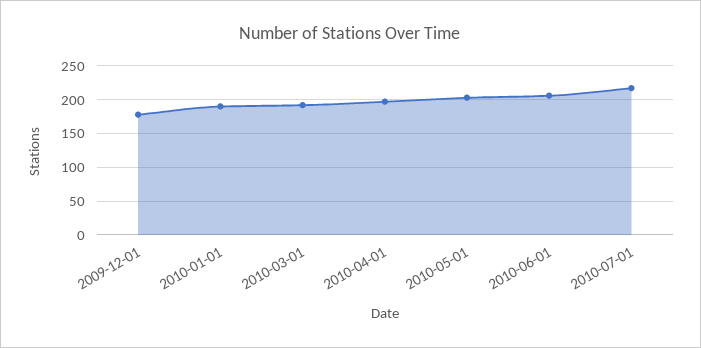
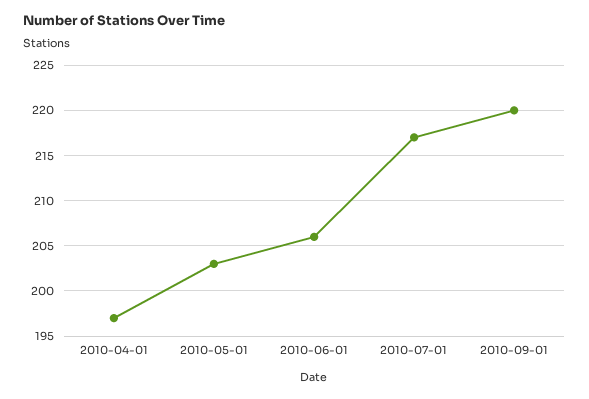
2009-12-01: 180 -> none
2010-01-01: 190 -> none
2010-03-01: 190 -> none
2010-09-01: none -> 220

